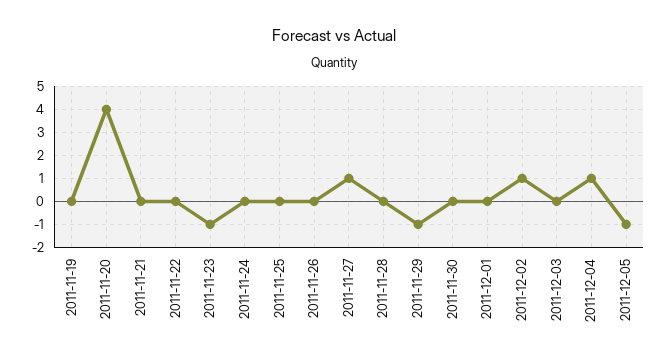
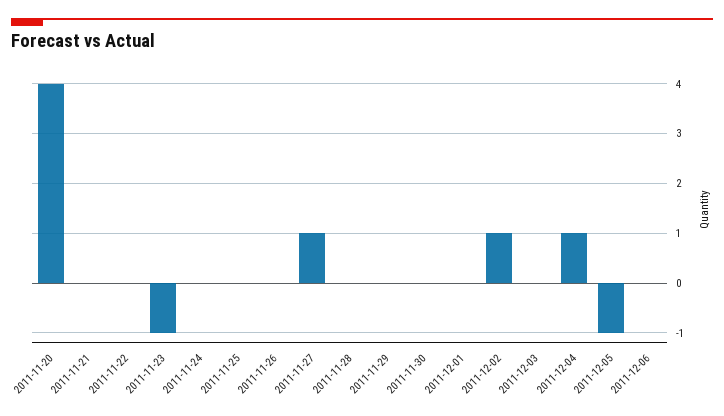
2011-11-19: 0 -> none
2011-11-29: -1 -> 0
2011-12-06: none -> 0

